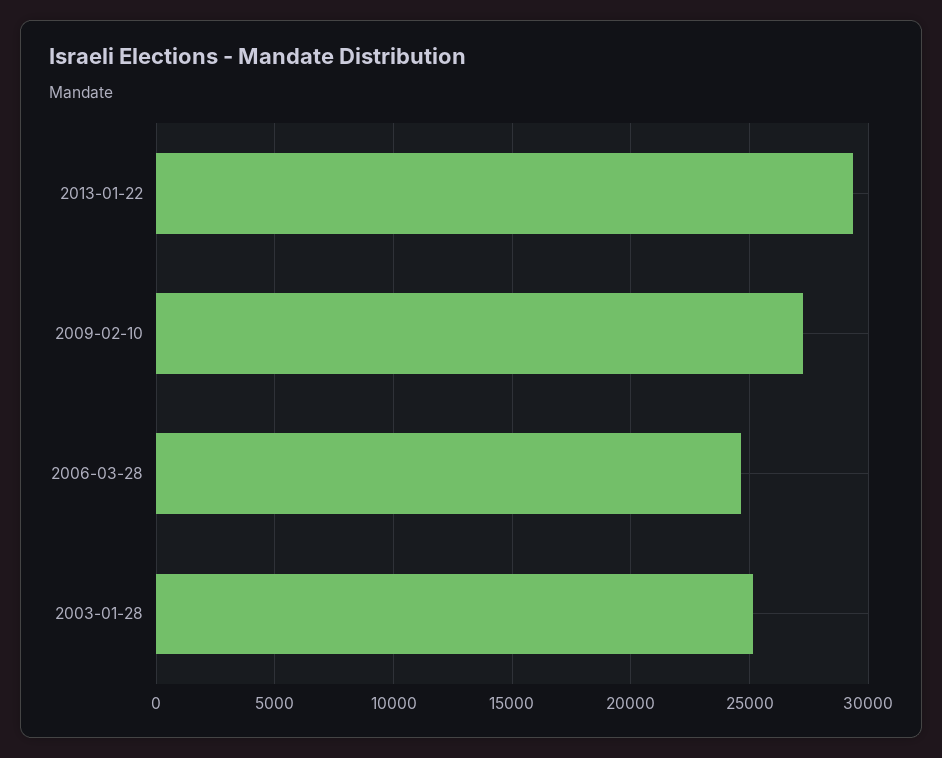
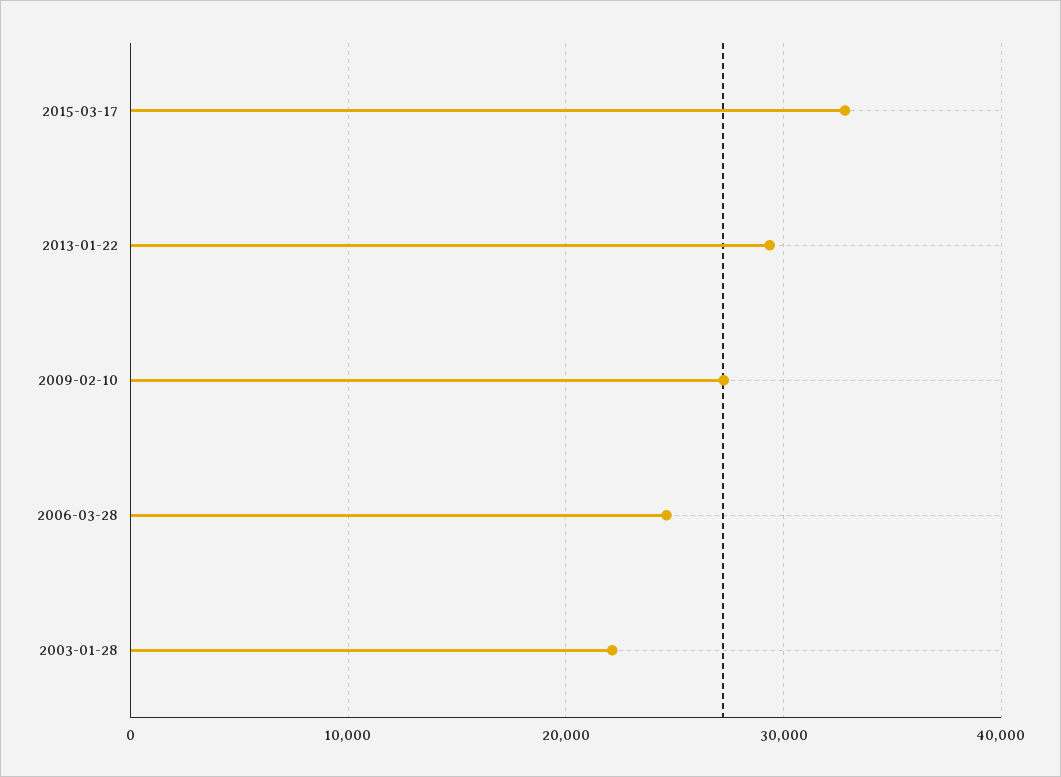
2003-01-28: 25000 -> 22000
2015-03-17: none -> 33000

